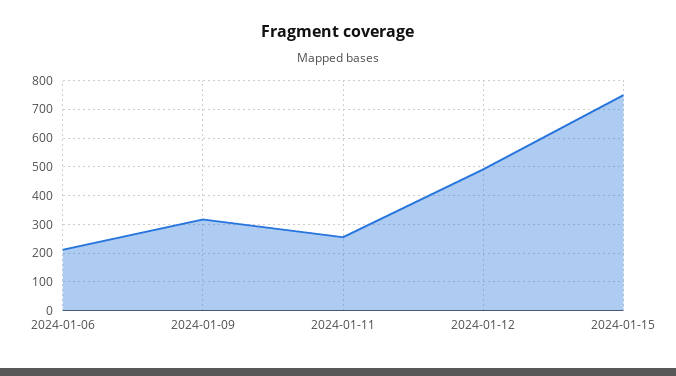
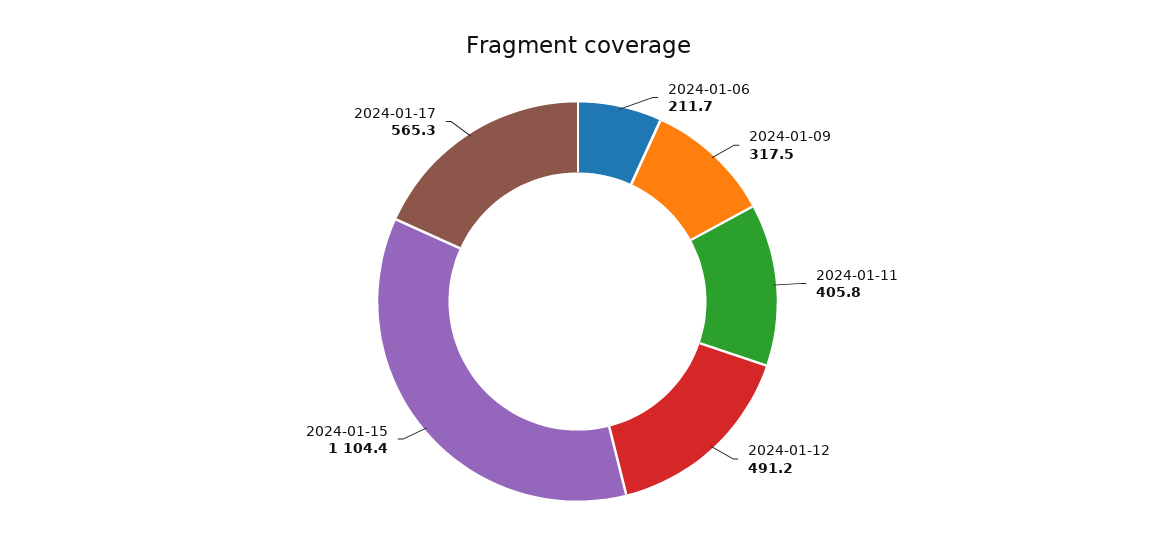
2024-01-11: 250 -> 405.8
2024-01-15: 750 -> 1104.4
2024-01-17: none -> 565.3

